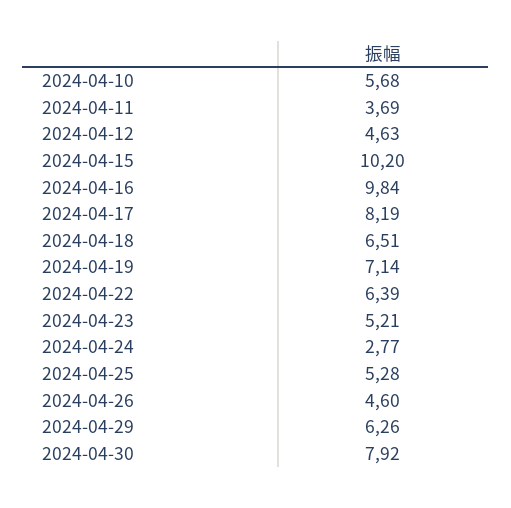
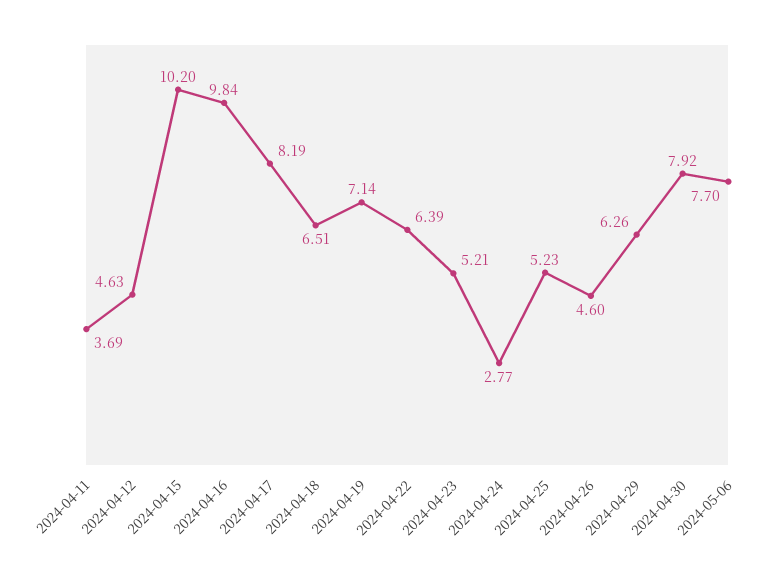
2024-04-10: 5.68 -> none
2024-04-25: 5.28 -> 5.23
2024-05-06: none -> 7.7

